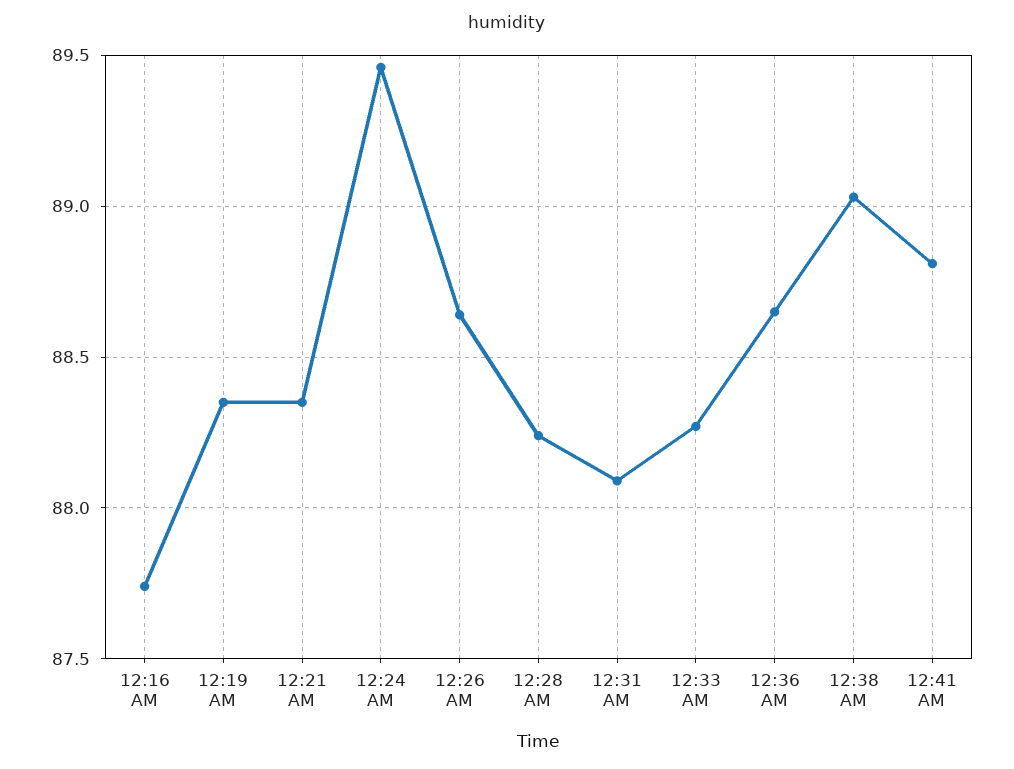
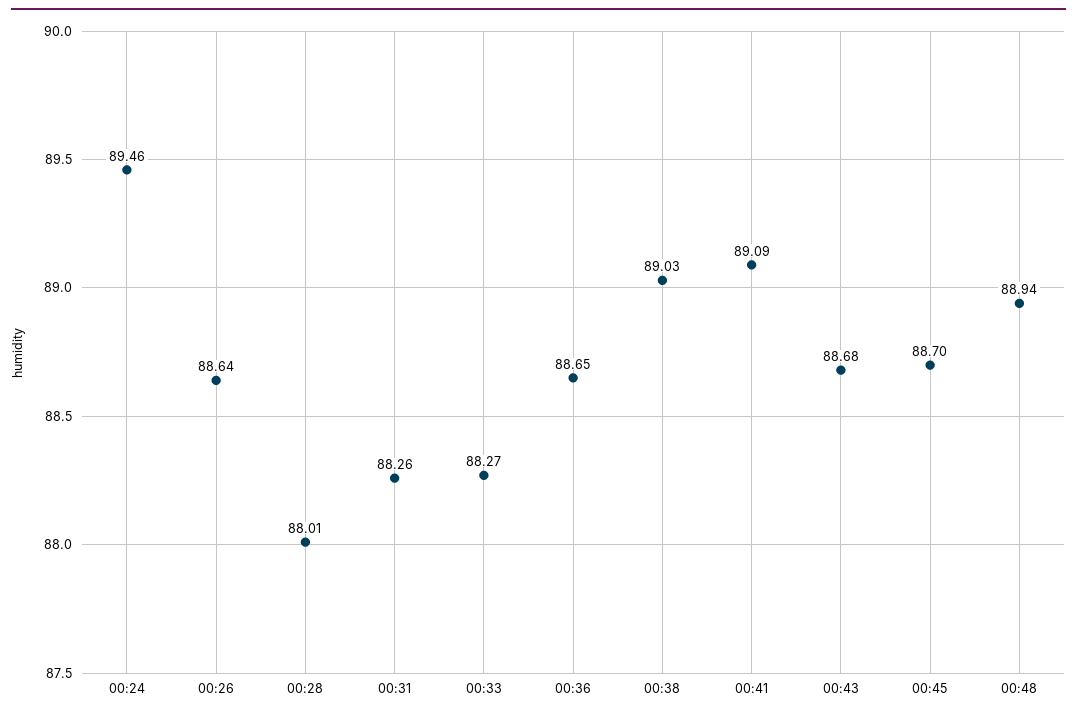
12:16 AM: 87.75 -> none
12:19 AM: 88.35 -> none
12:21 AM: 88.35 -> none
12:28 AM: 88.25 -> 88.01
12:31 AM: 88.1 -> 88.26
12:41 AM: 88.8 -> 89.09
00:43: none -> 88.68
00:45: none -> 88.7
00:48: none -> 88.94

